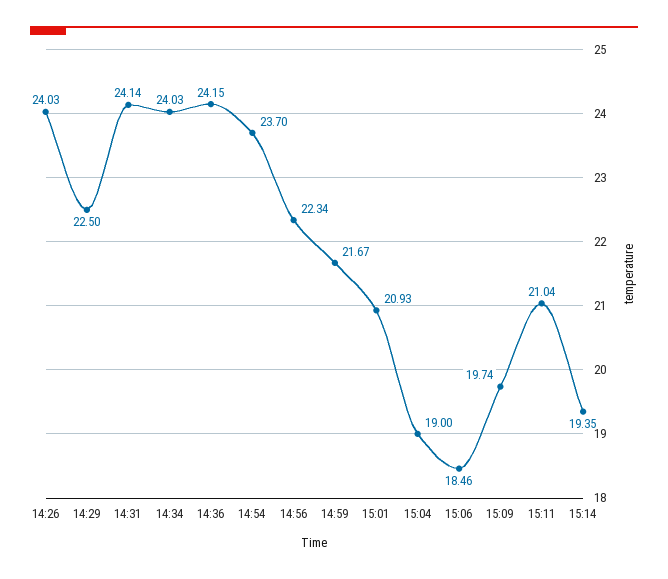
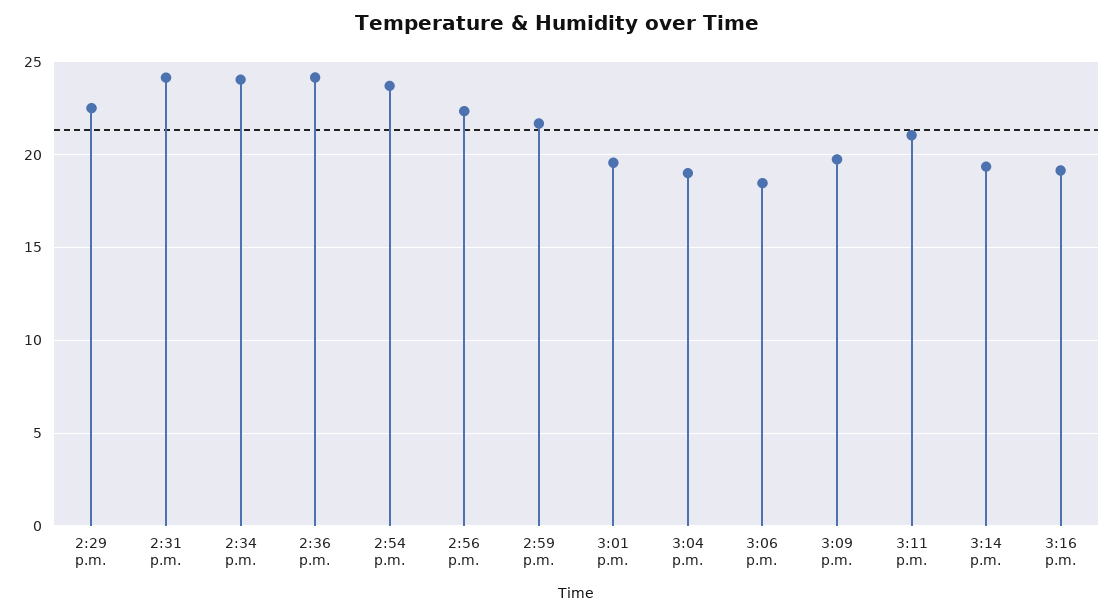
14:26: 24.03 -> none
15:01: 20.93 -> 19.5
3:16 p.m.: none -> 19

